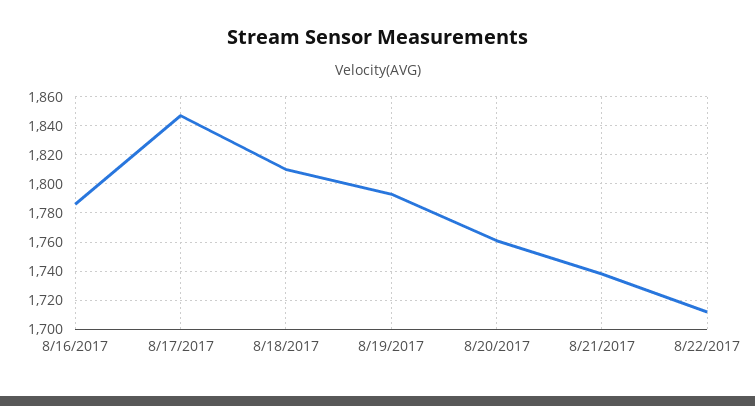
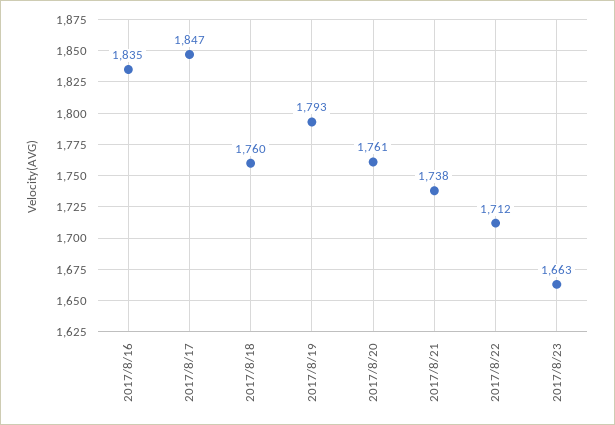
8/16/2017: 1785 -> 1835
8/18/2017: 1810 -> 1760
2017/8/23: none -> 1663

